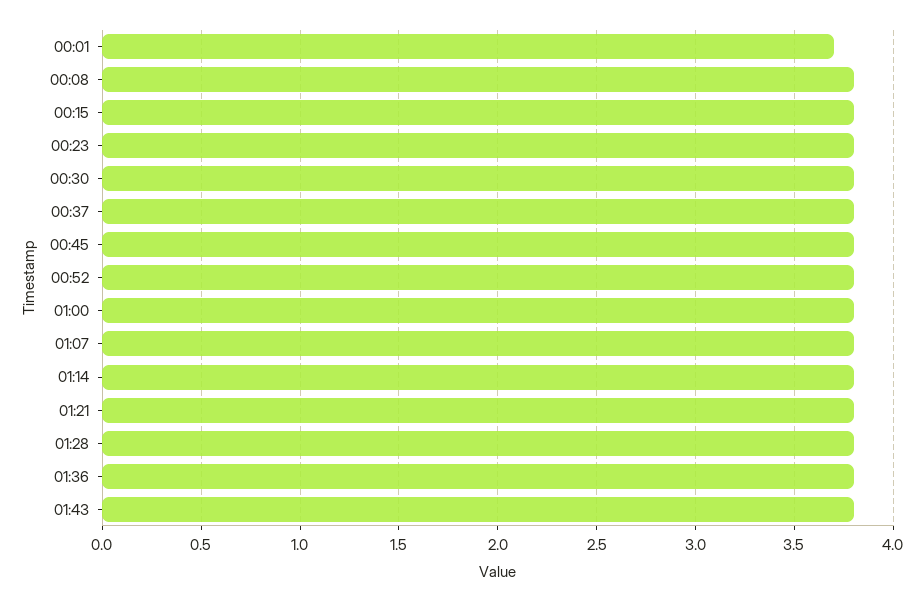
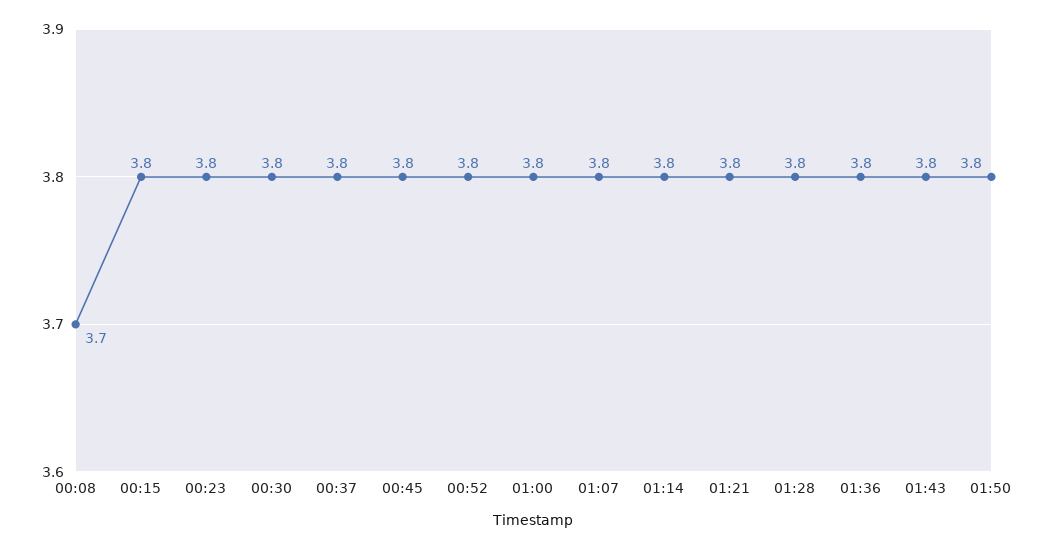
00:01: 3.7 -> none
00:08: 3.8 -> 3.7
01:50: none -> 3.8

